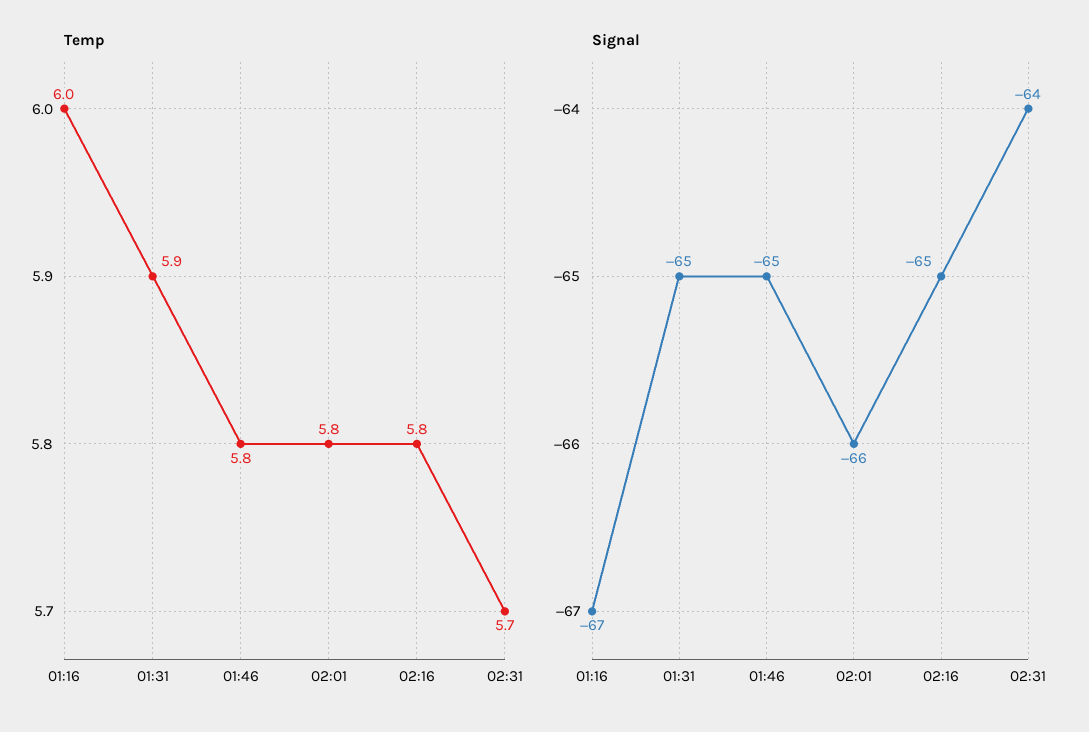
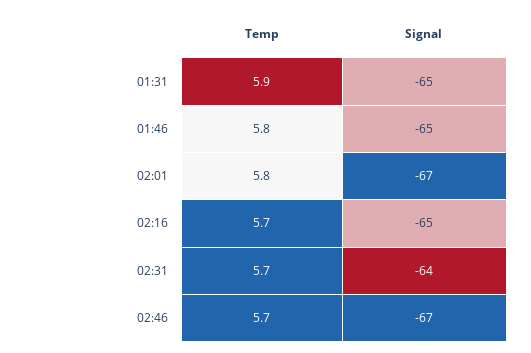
Temp, 01:16: 6 -> none
Temp, 02:16: 5.8 -> 5.7
Signal, 01:16: -67 -> none
Signal, 02:01: -66 -> -67
Temp, 02:46: none -> 5.7
Signal, 02:46: none -> -67

